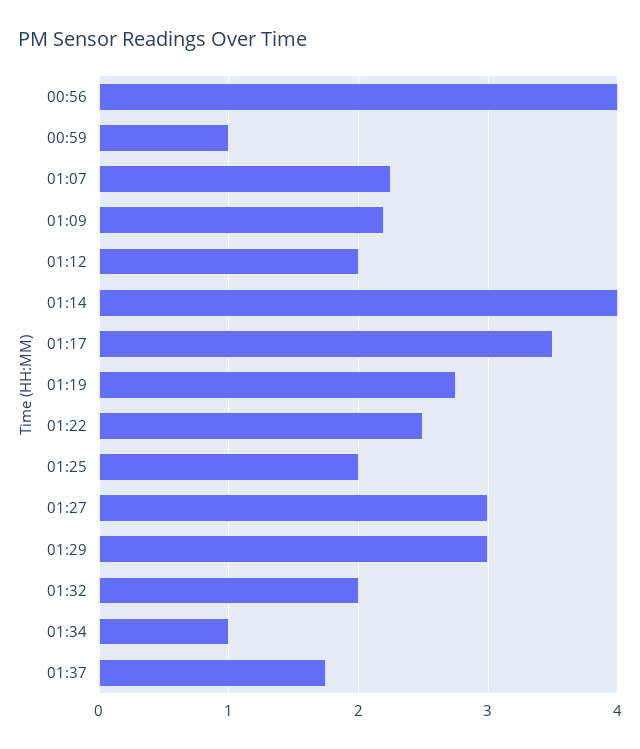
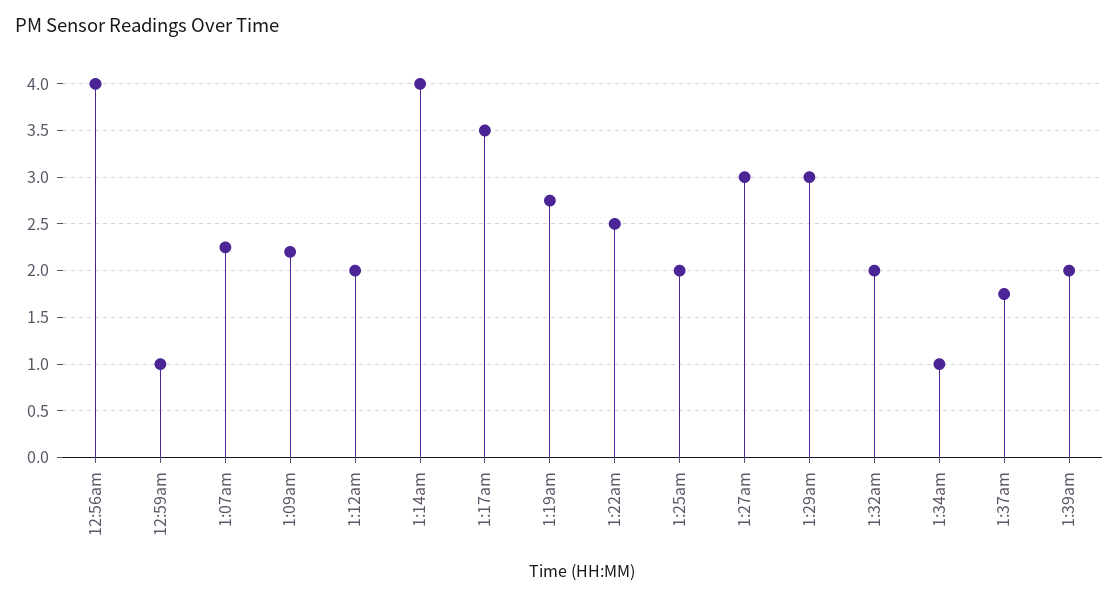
1:39am: none -> 2

